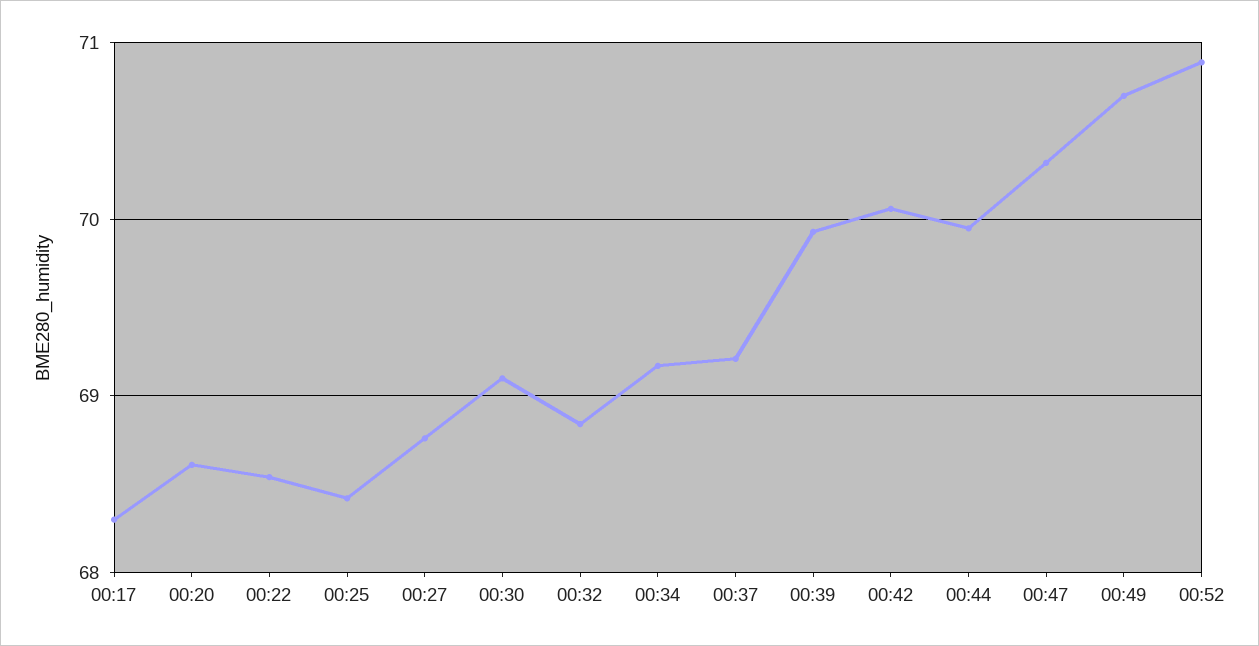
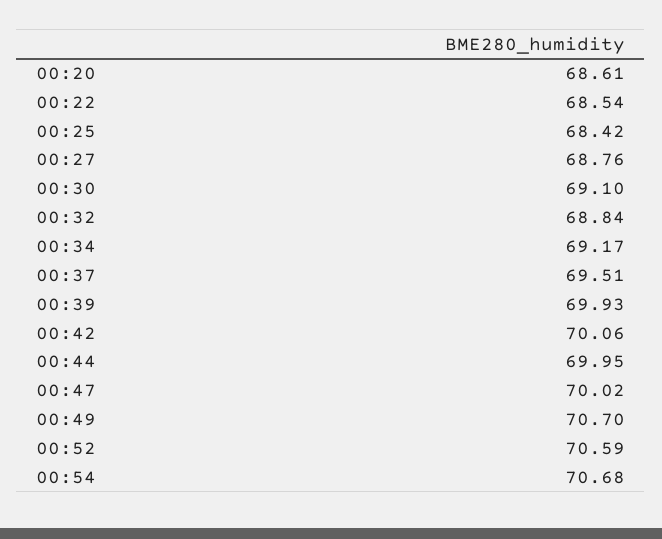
00:17: 68.3 -> none
00:37: 69.2 -> 69.51
00:47: 70.3 -> 70.02
00:52: 70.9 -> 70.59
00:54: none -> 70.68

